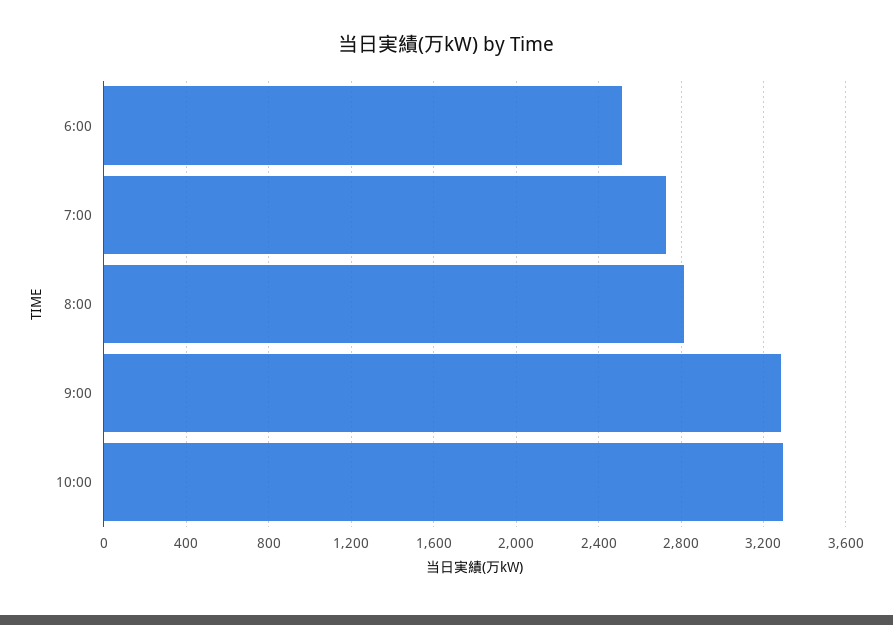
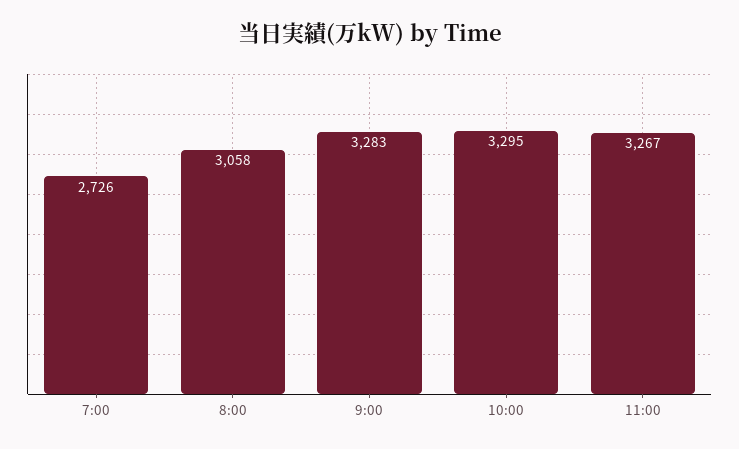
6:00: 2500 -> none
8:00: 2800 -> 3058
11:00: none -> 3267

